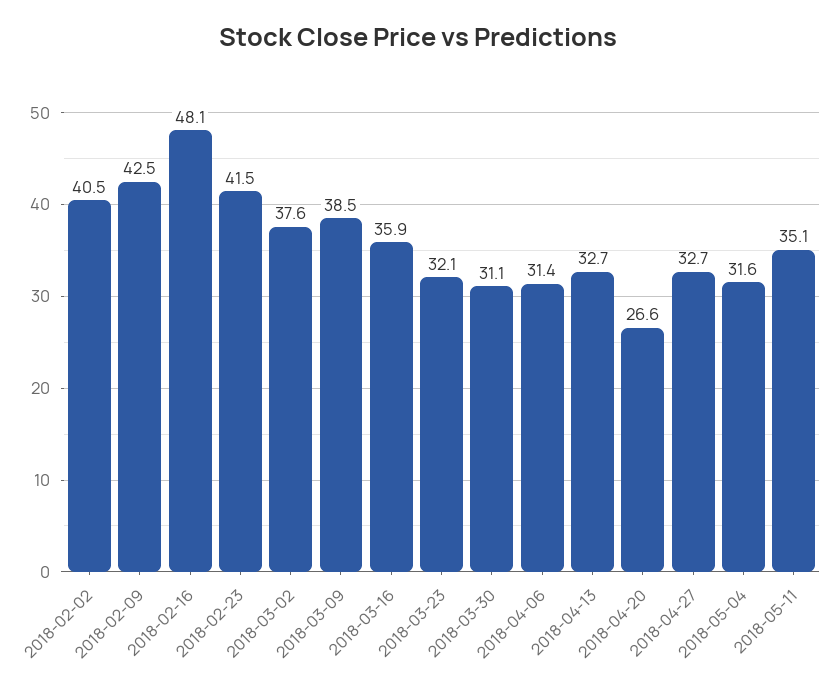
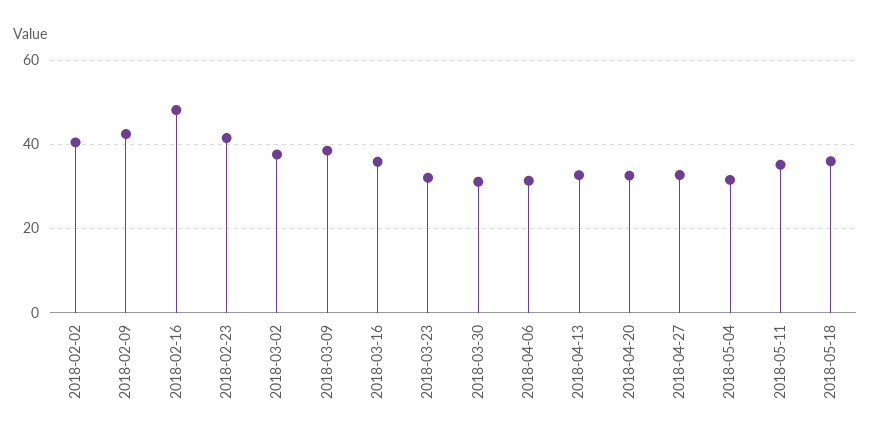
2018-04-20: 26.6 -> 32
2018-05-18: none -> 36

